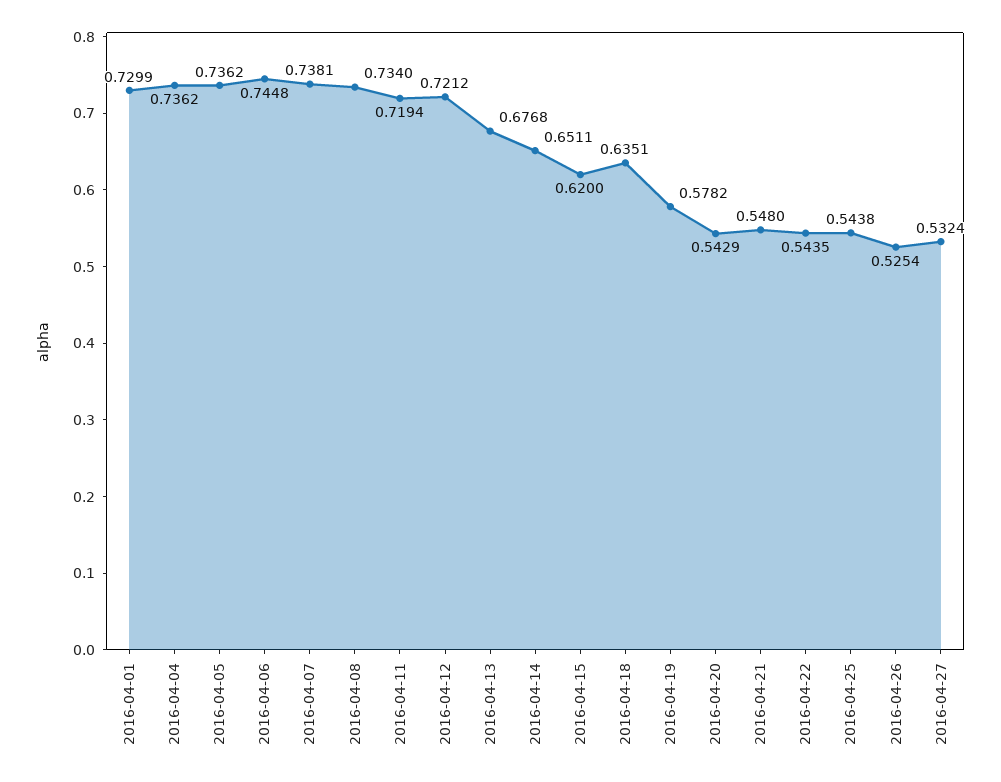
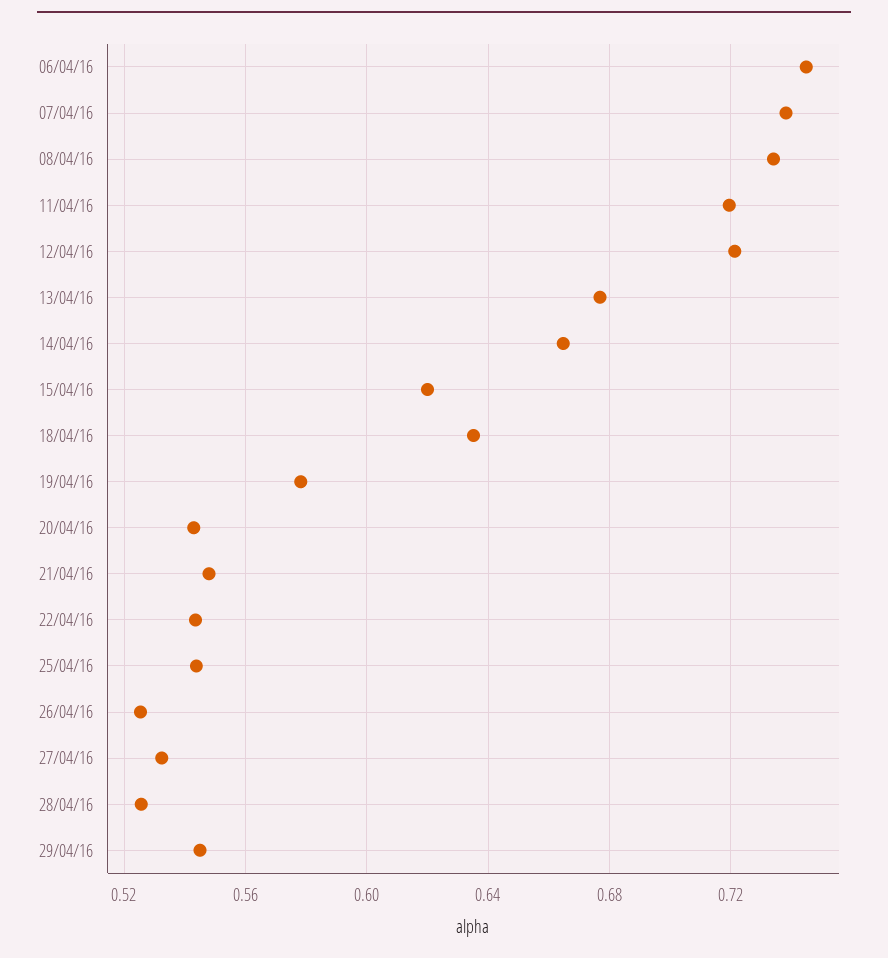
2016-04-01: 0.7299 -> none
2016-04-04: 0.7362 -> none
2016-04-05: 0.7362 -> none
2016-04-14: 0.6511 -> 0.665
28/04/16: none -> 0.525
29/04/16: none -> 0.545

